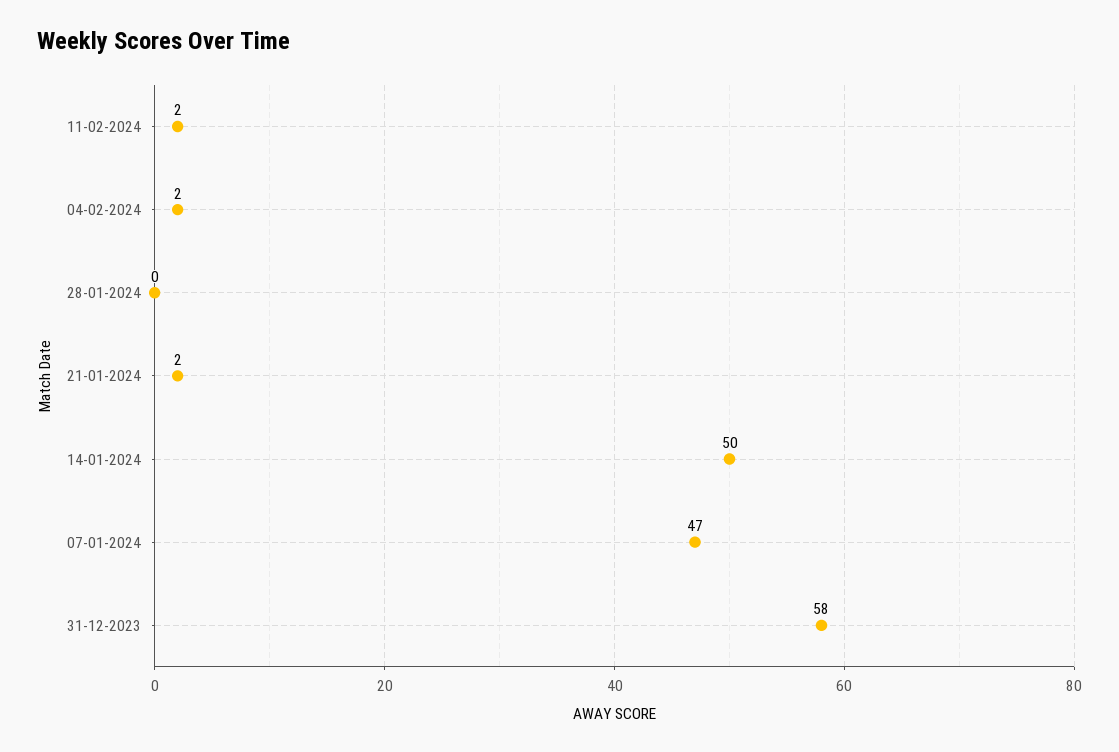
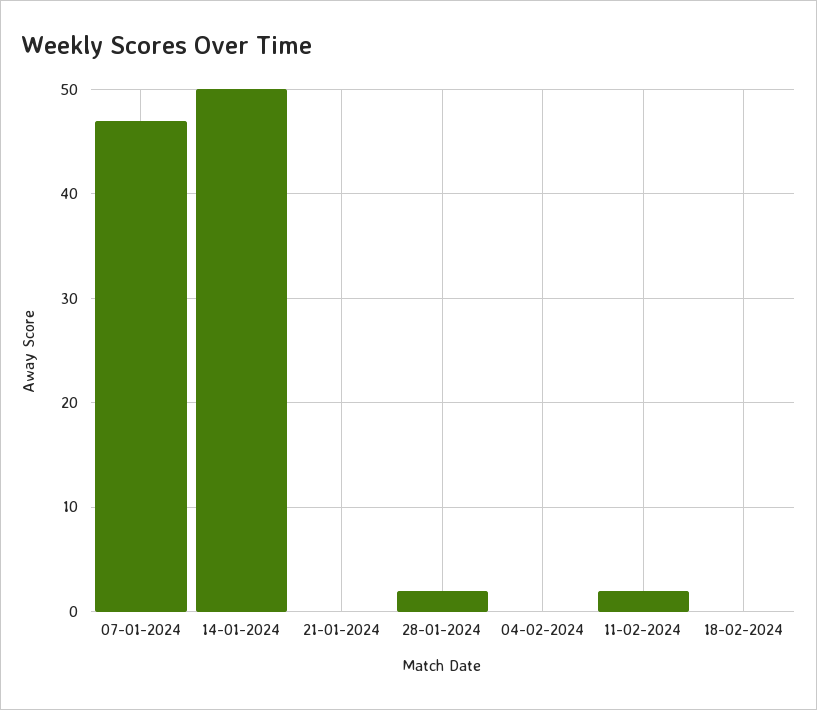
04-02-2024: 2 -> 0
28-01-2024: 0 -> 2
21-01-2024: 2 -> 0
31-12-2023: 58 -> none
18-02-2024: none -> 0

